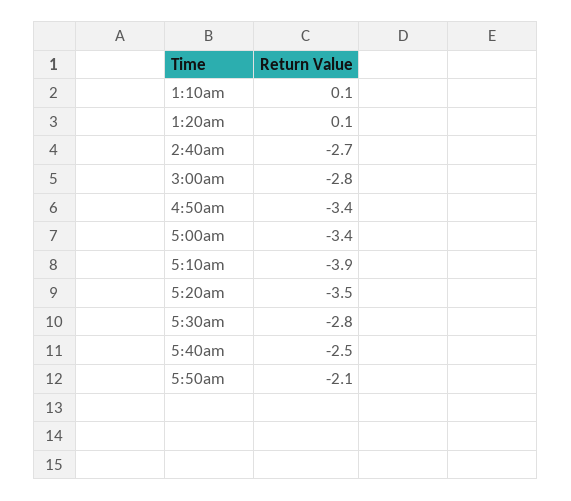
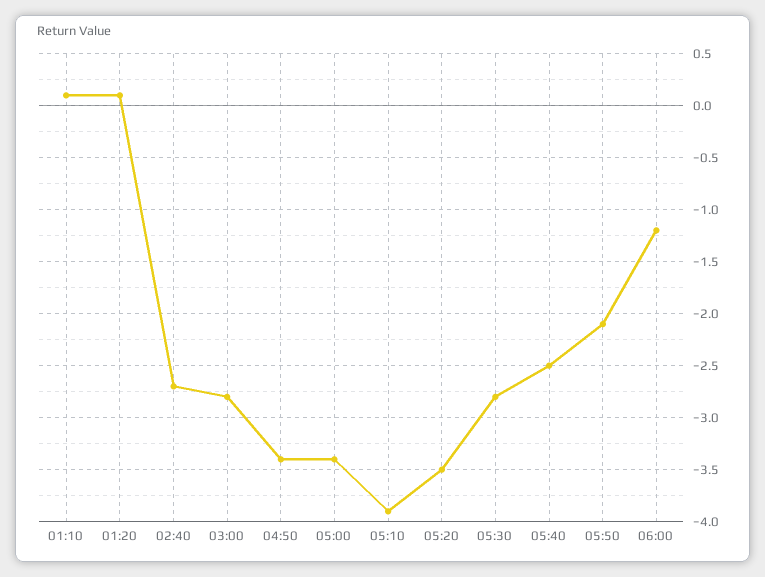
06:00: none -> -1.2

